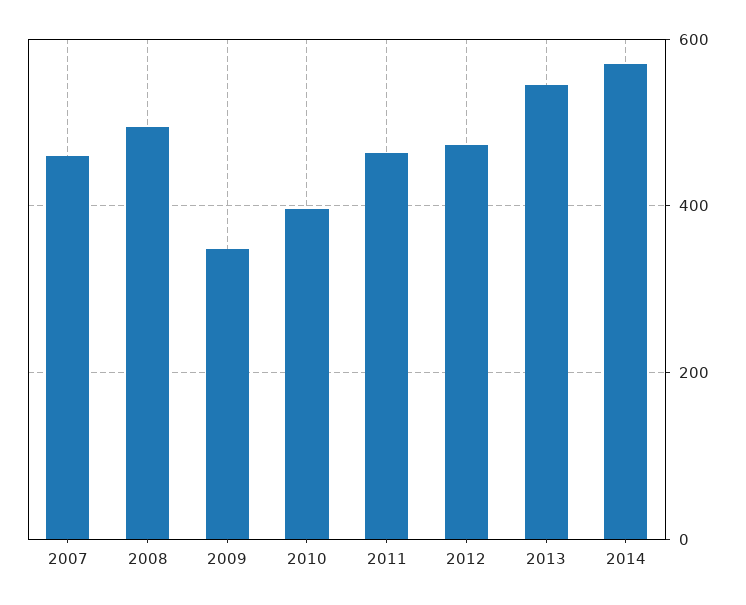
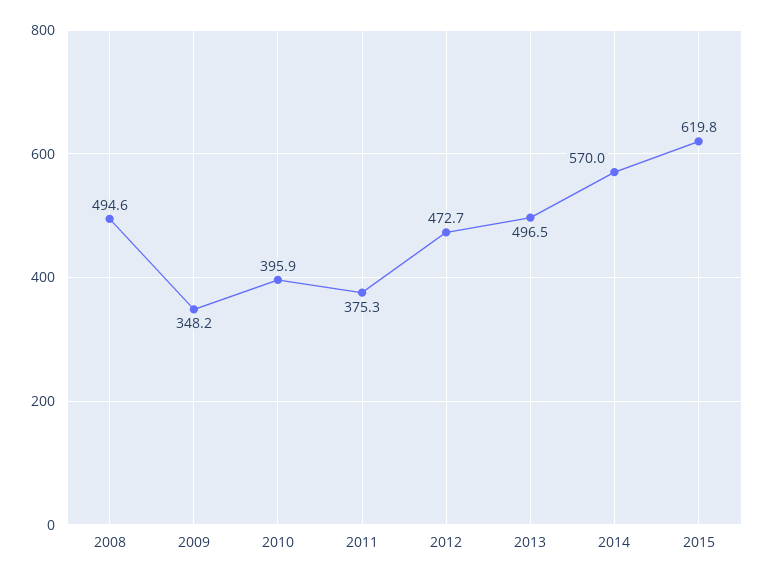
2007: 460 -> none
2011: 460 -> 375.3
2013: 540 -> 496.5
2015: none -> 619.8

